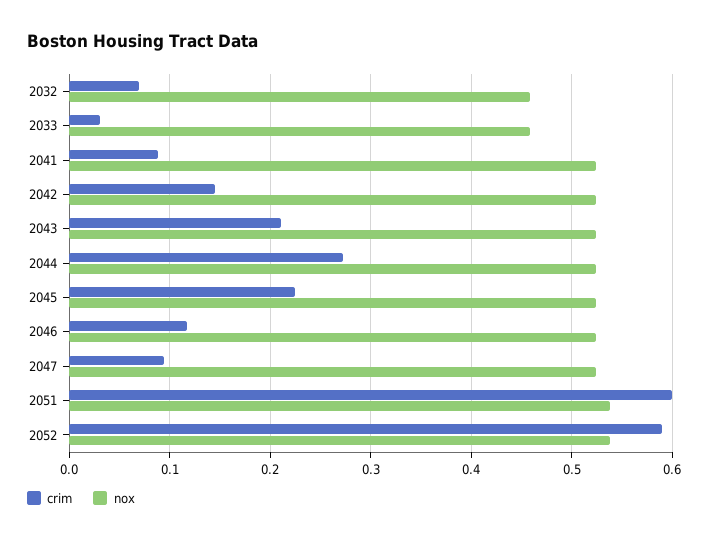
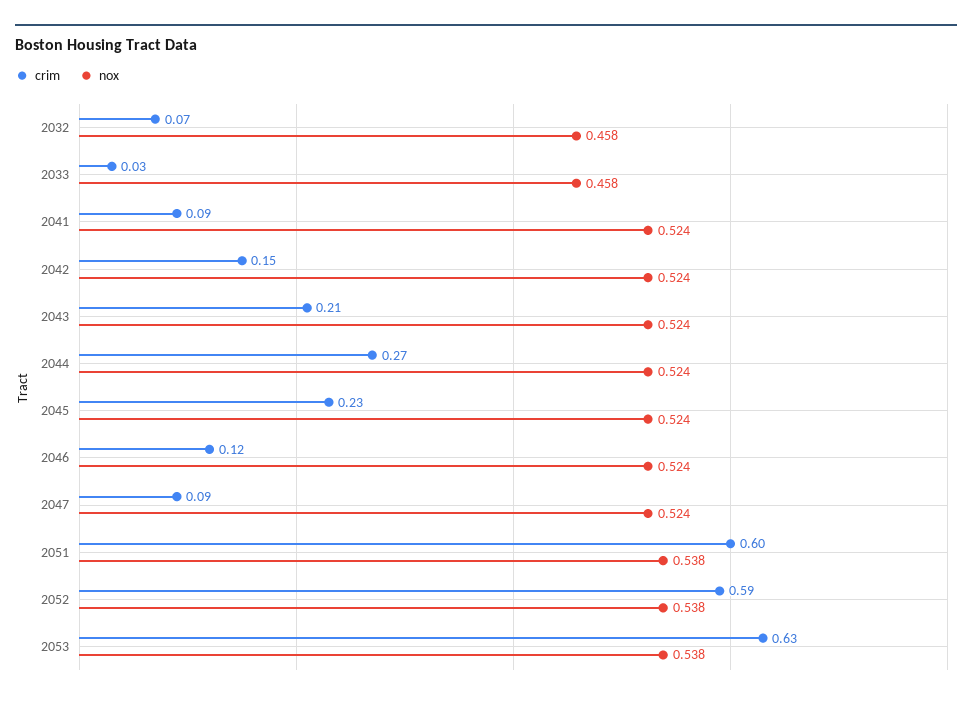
crim, 2053: none -> 0.63
nox, 2053: none -> 0.538

